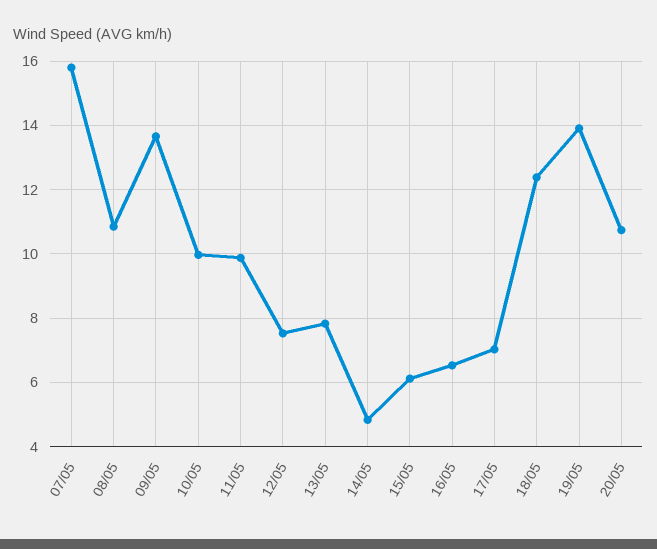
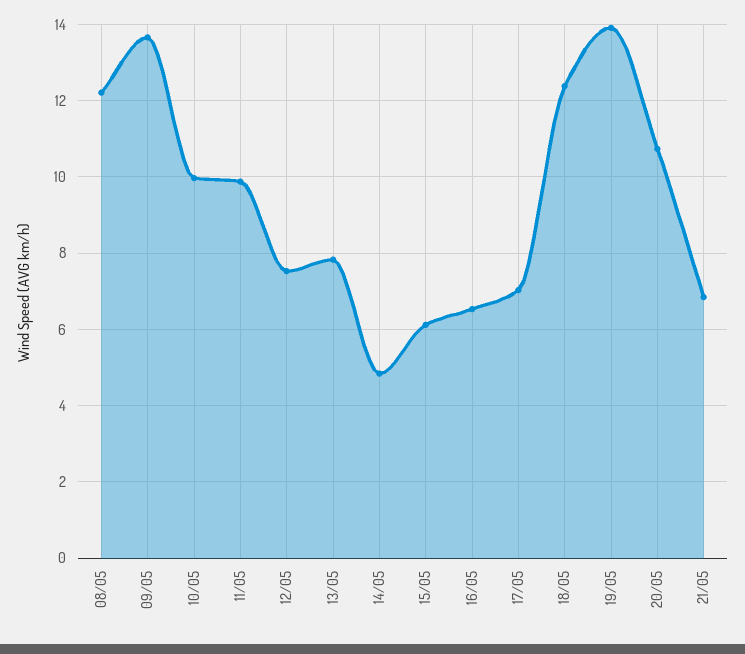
07/05: 15.8 -> none
08/05: 10.8 -> 12.2
21/05: none -> 6.8

